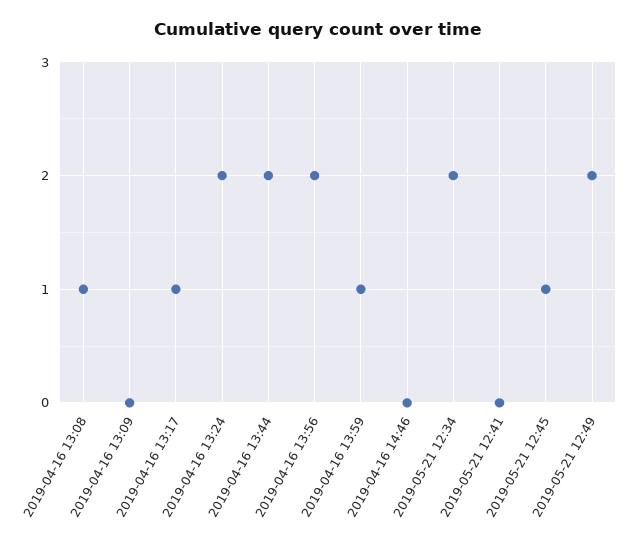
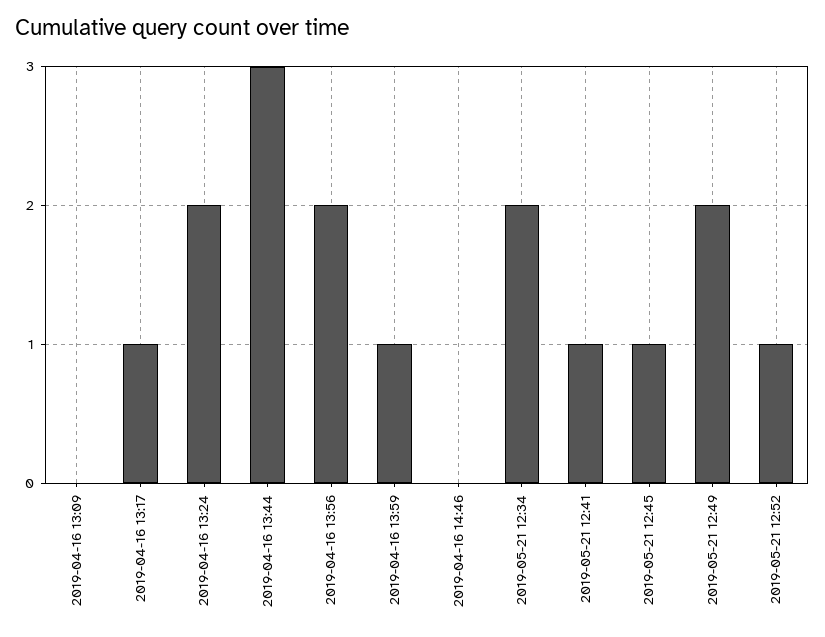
2019-04-16 13:08: 1 -> none
2019-04-16 13:44: 2 -> 3
2019-05-21 12:41: 0 -> 1
2019-05-21 12:52: none -> 1

